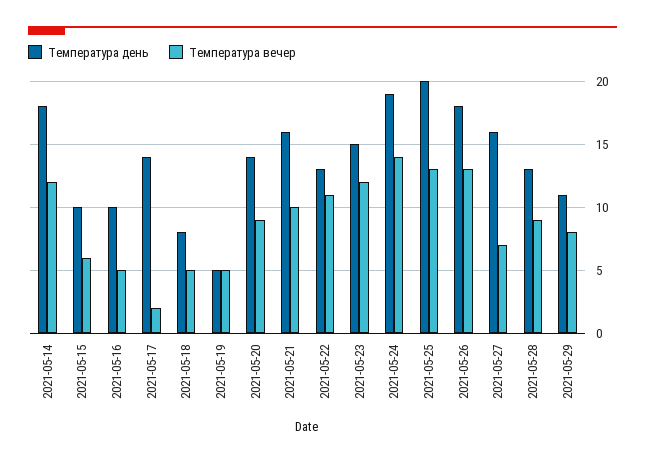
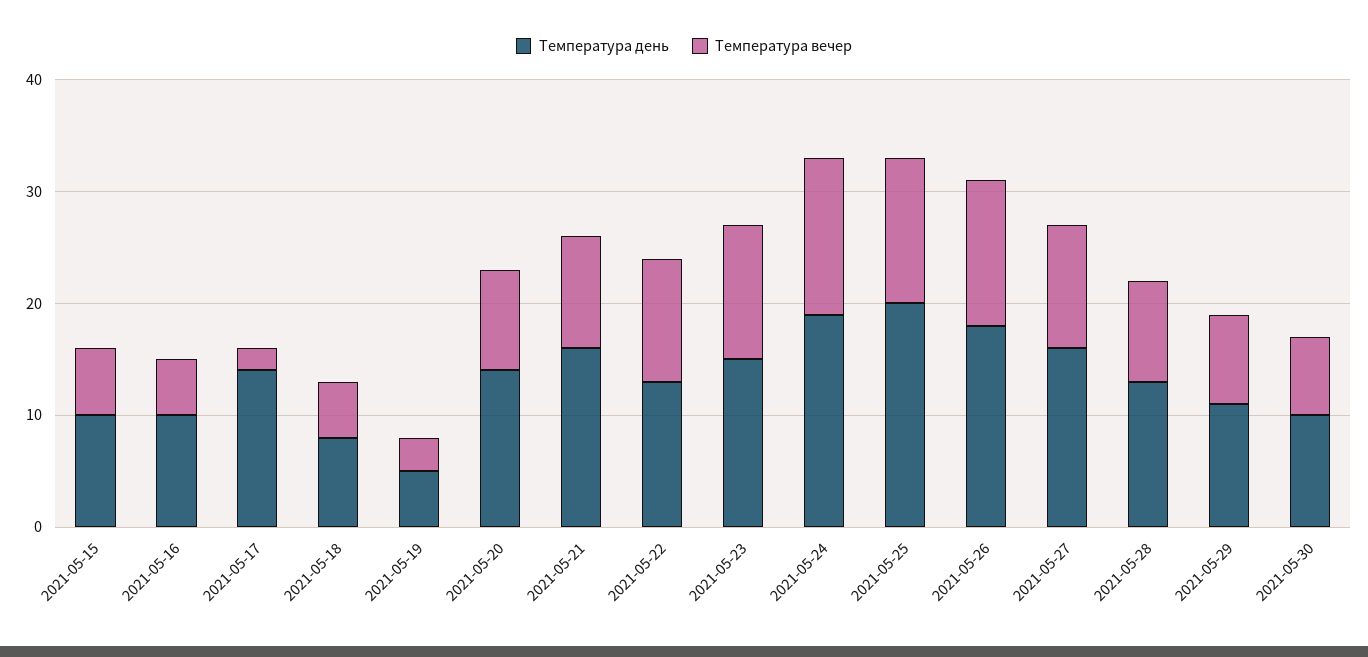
Температура день, 2021-05-14: 18 -> none
Температура вечер, 2021-05-14: 12 -> none
Температура вечер, 2021-05-19: 5 -> 3
Температура вечер, 2021-05-27: 7 -> 11
Температура день, 2021-05-30: none -> 10
Температура вечер, 2021-05-30: none -> 7

